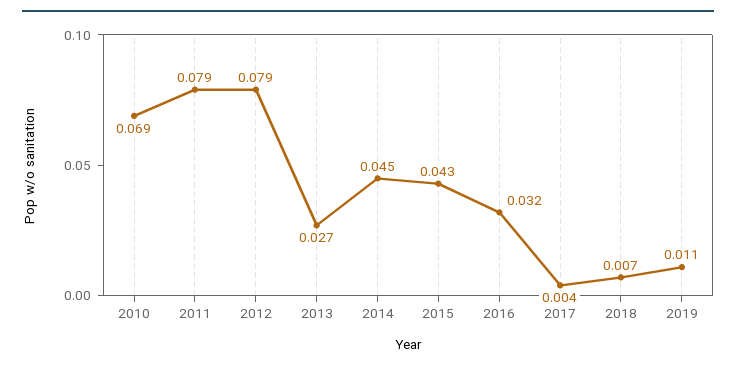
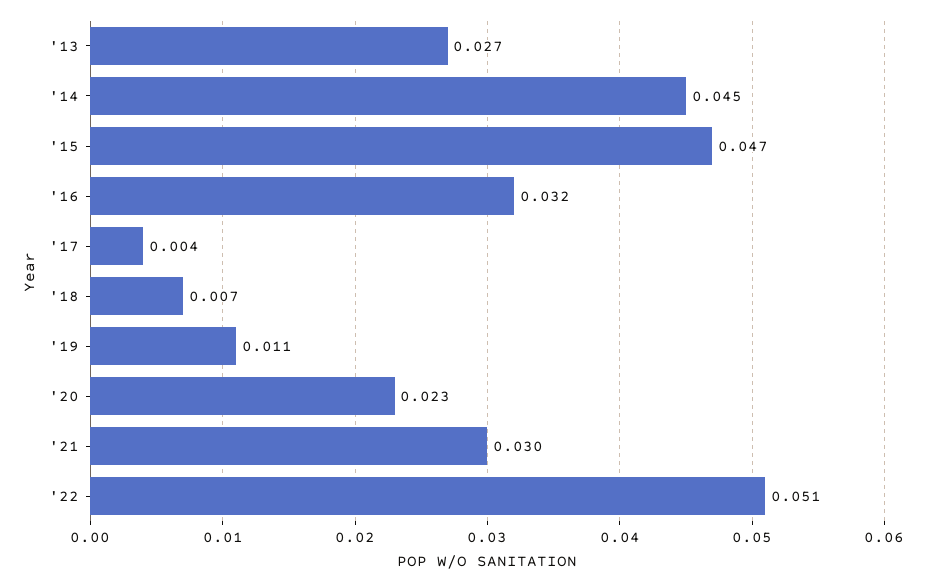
2010: 0.069 -> none
2011: 0.079 -> none
2012: 0.079 -> none
2015: 0.043 -> 0.047
'20: none -> 0.023
'21: none -> 0.03
'22: none -> 0.051

